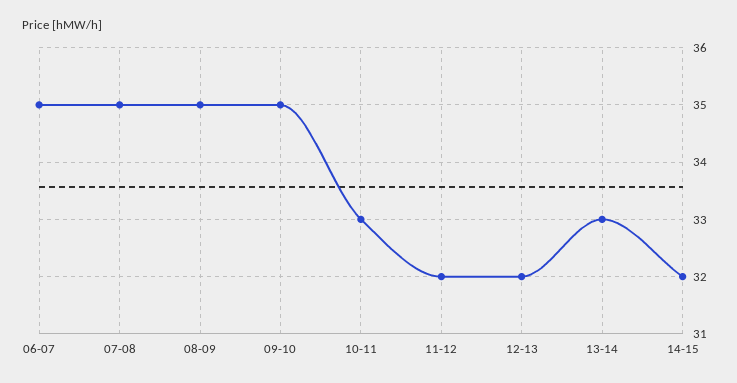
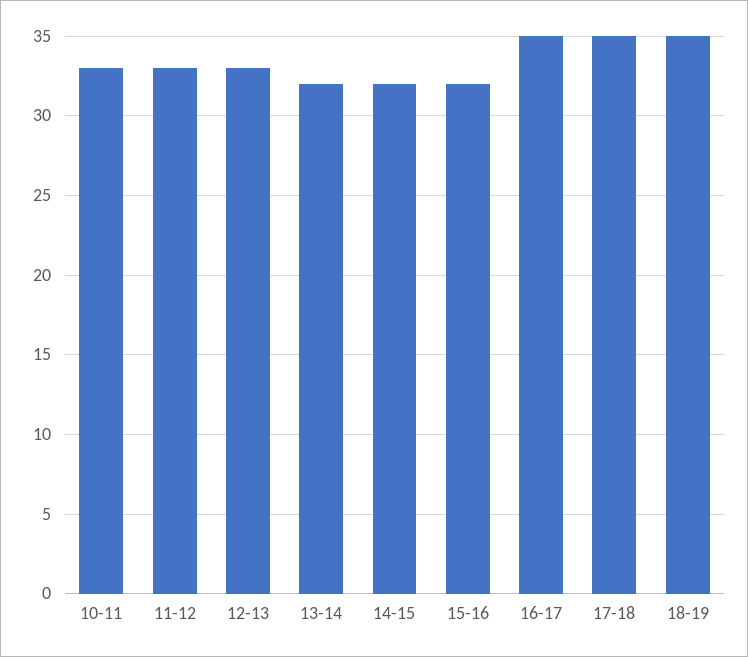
06-07: 35 -> none
07-08: 35 -> none
08-09: 35 -> none
09-10: 35 -> none
11-12: 32 -> 33
12-13: 32 -> 33
13-14: 33 -> 32
15-16: none -> 32
16-17: none -> 35
17-18: none -> 35
18-19: none -> 35

